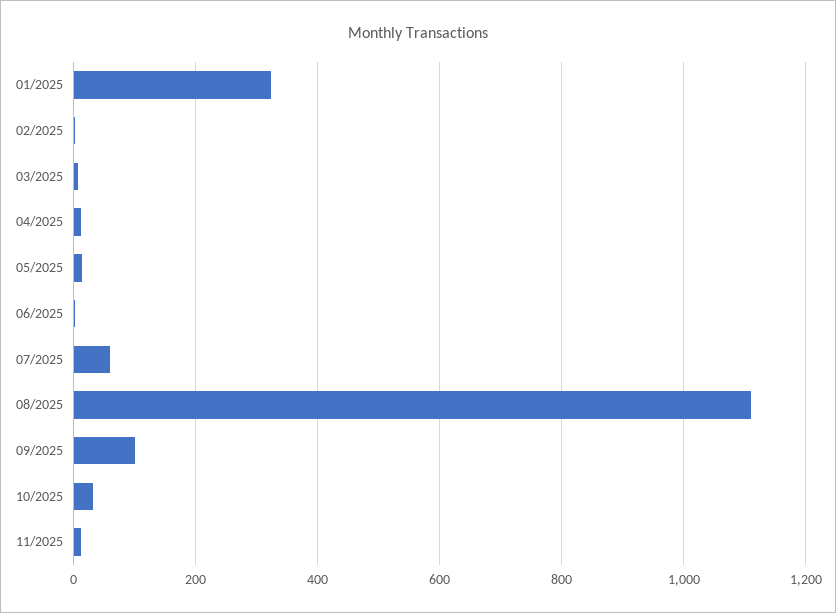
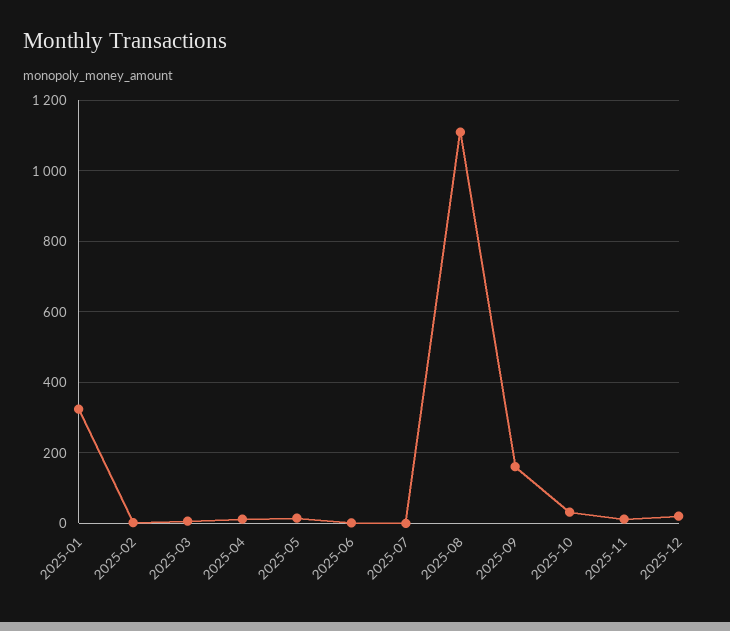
07/2025: 60 -> 0
09/2025: 100 -> 160
2025-12: none -> 20

